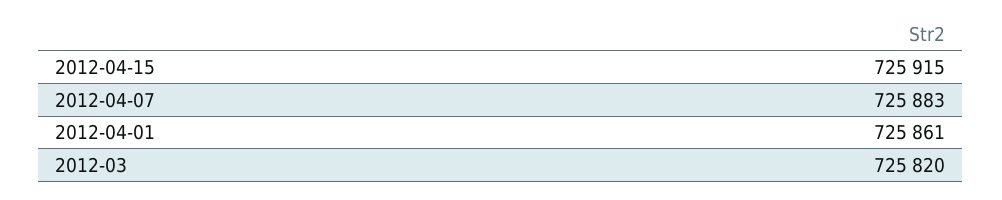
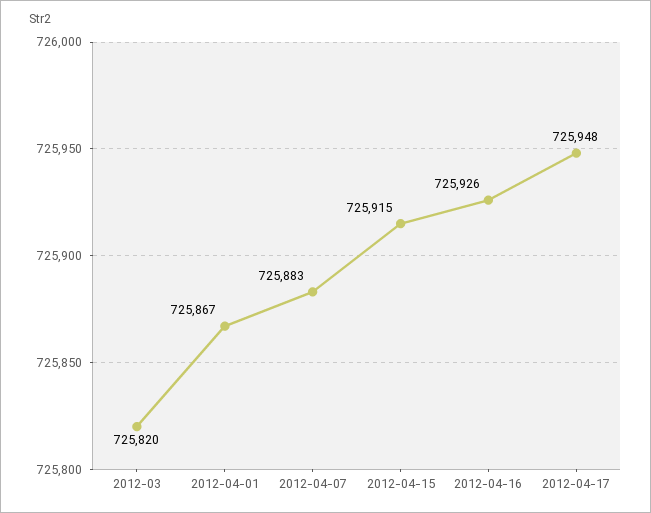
2012-04-01: 725861 -> 725867
2012-04-16: none -> 725926
2012-04-17: none -> 725948

